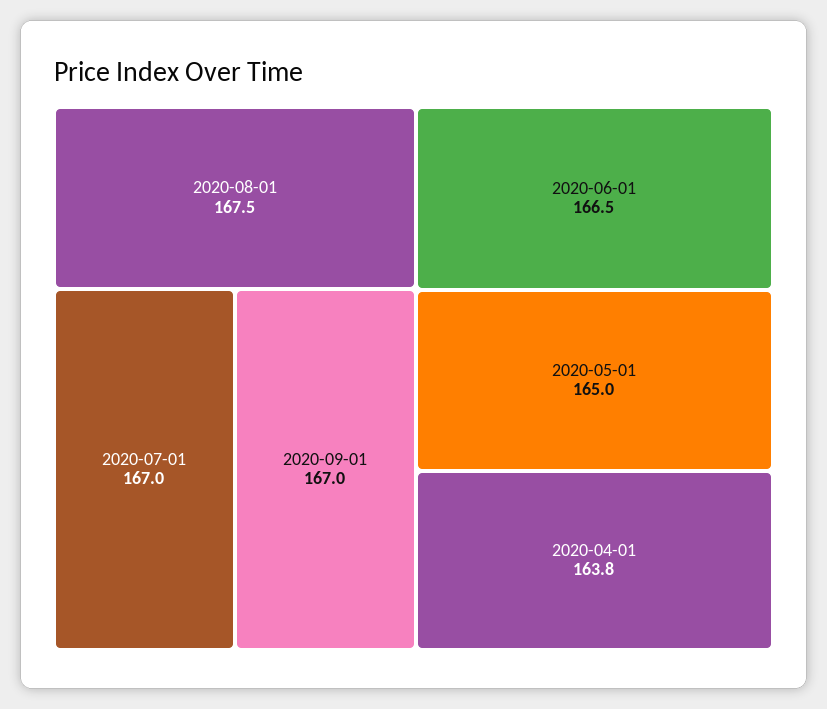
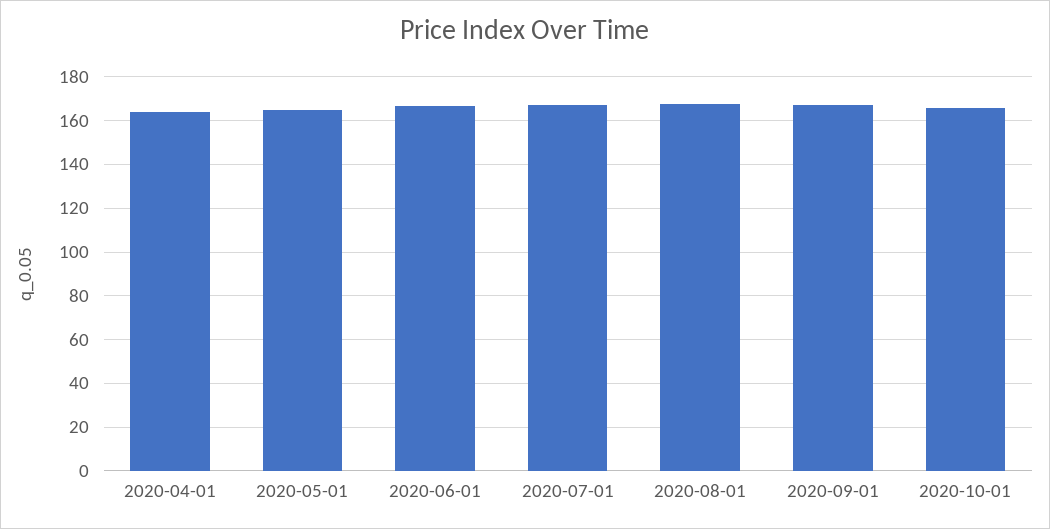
2020-10-01: none -> 165

